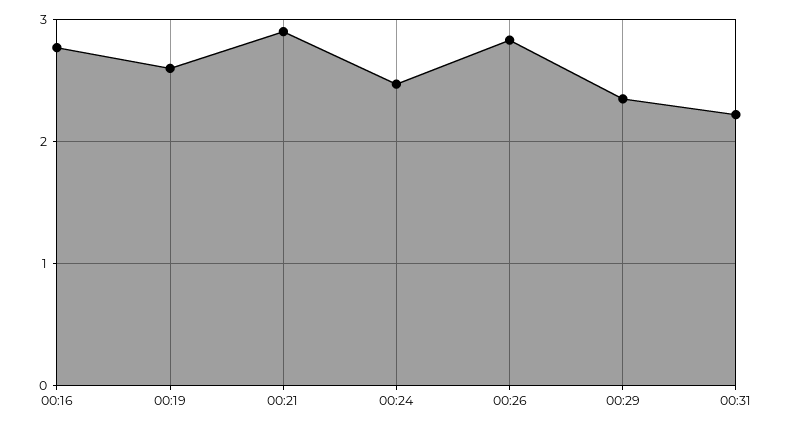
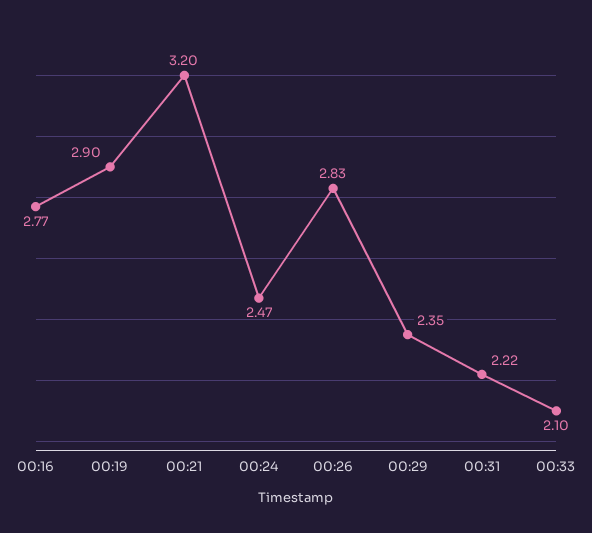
00:19: 2.6 -> 2.9
00:21: 2.9 -> 3.2
00:33: none -> 2.1

